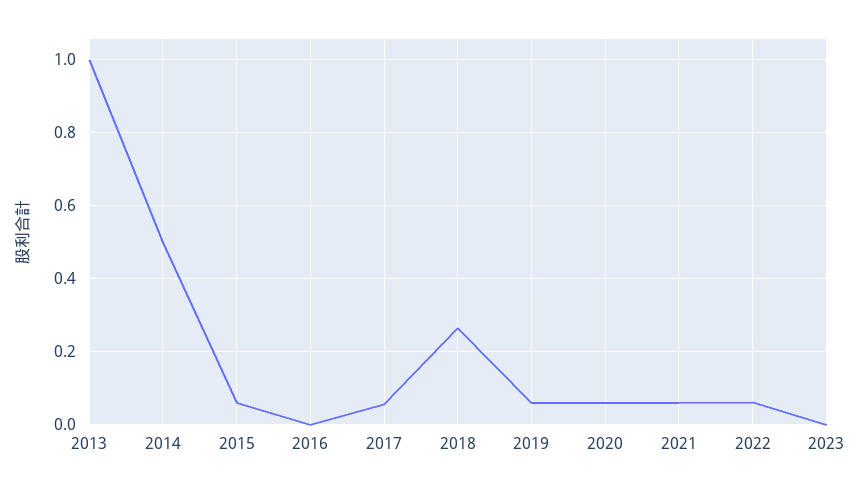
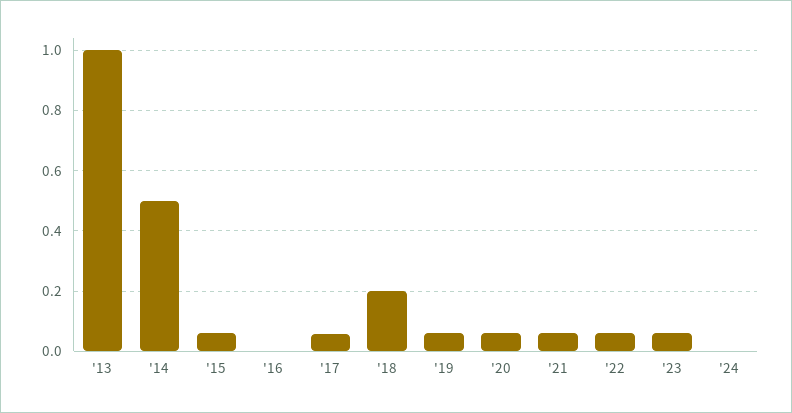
2018: 0.26 -> 0.2
2023: 0 -> 0.06
'24: none -> 0

